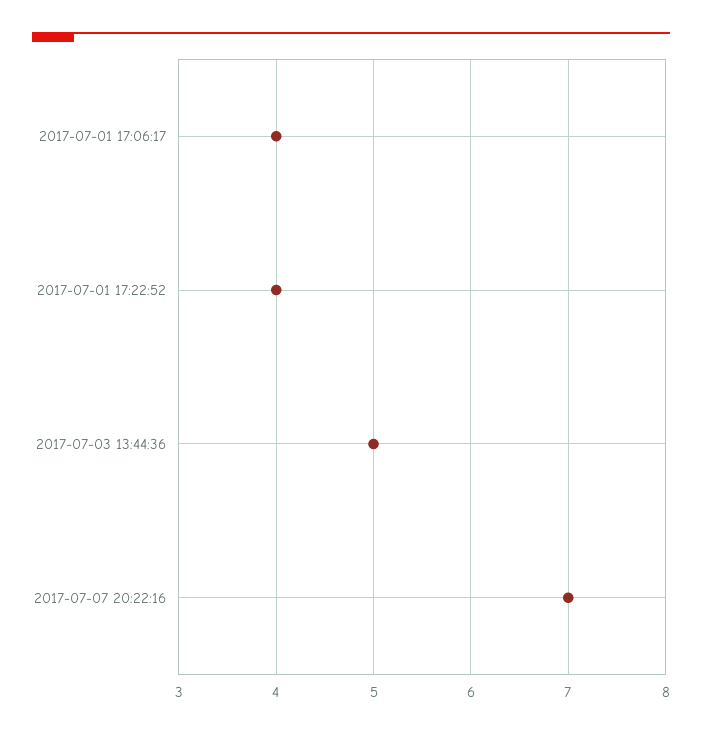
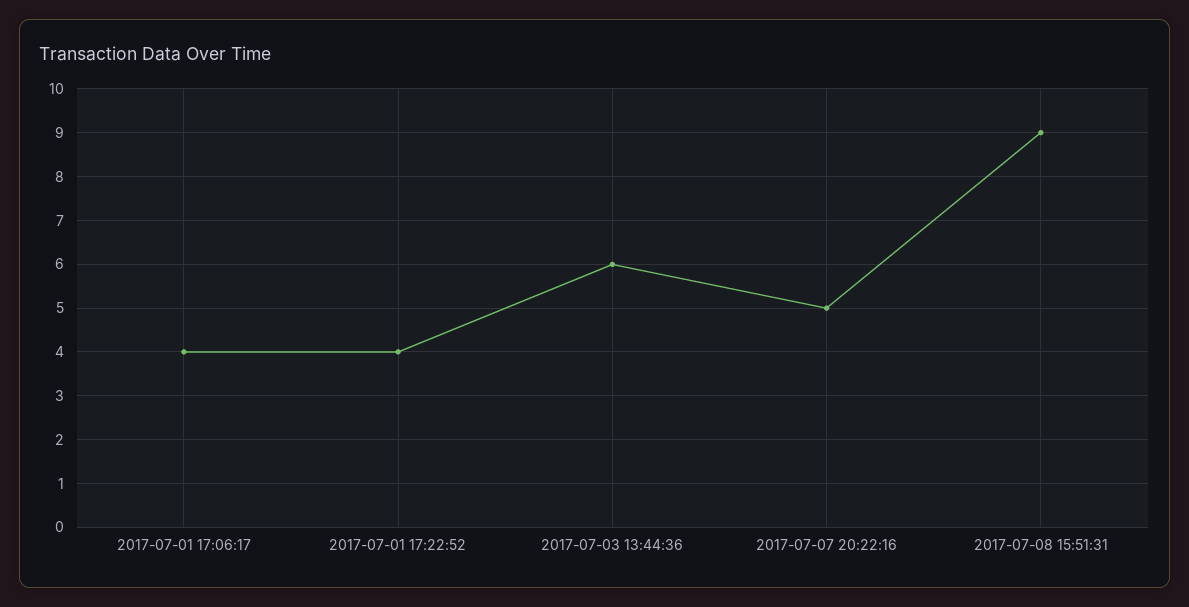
2017-07-03 13:44:36: 5 -> 6
2017-07-07 20:22:16: 7 -> 5
2017-07-08 15:51:31: none -> 9

